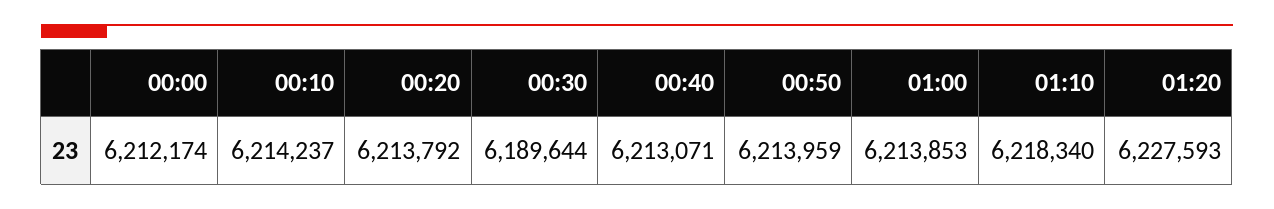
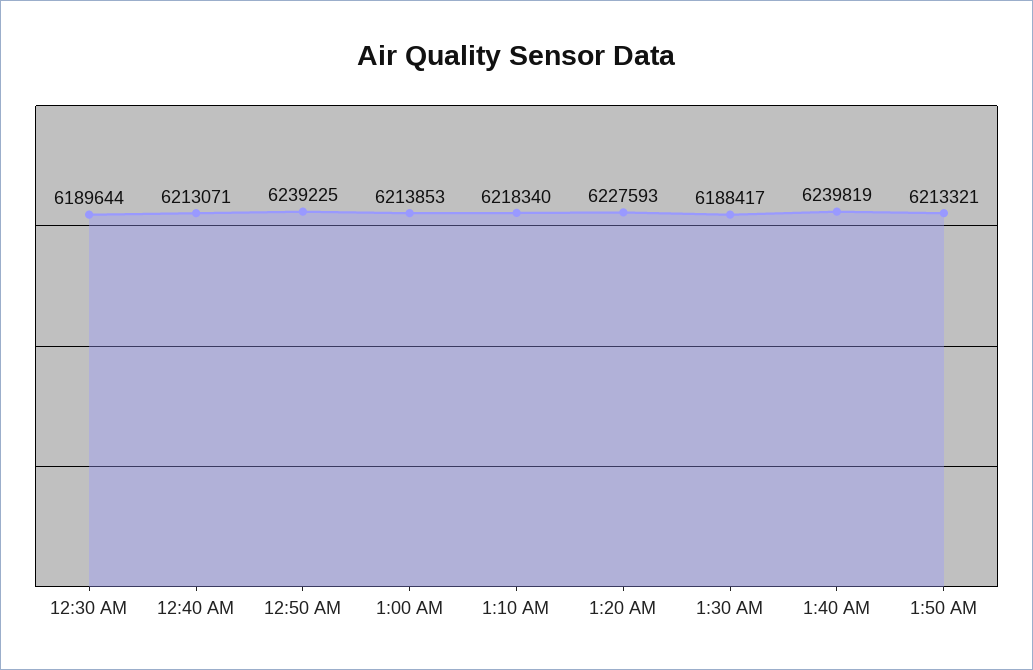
00:00: 6212174 -> none
00:10: 6214237 -> none
00:20: 6213792 -> none
00:50: 6213959 -> 6239225
1:30 AM: none -> 6188417
1:40 AM: none -> 6239819
1:50 AM: none -> 6213321

